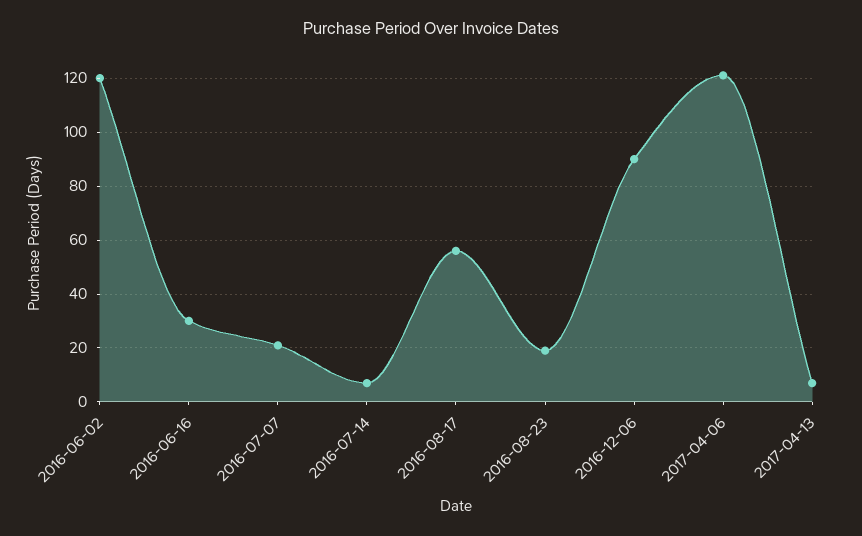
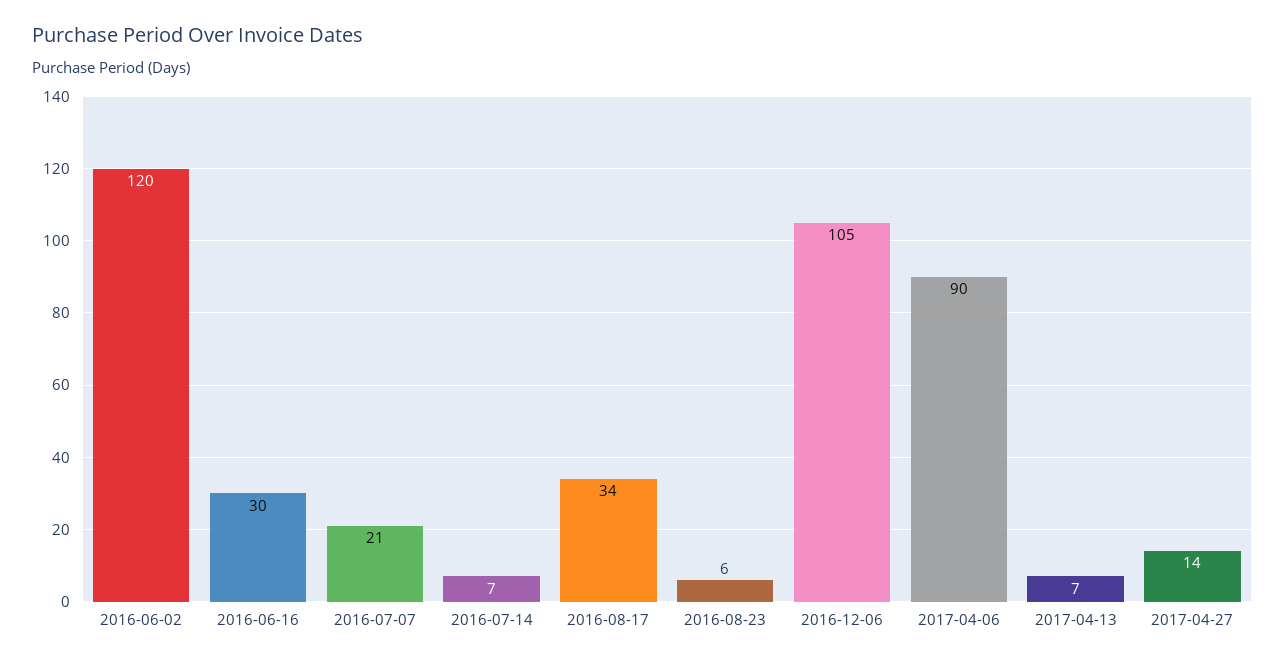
2016-08-17: 55 -> 34
2016-08-23: 20 -> 6
2016-12-06: 90 -> 105
2017-04-06: 120 -> 90
2017-04-27: none -> 14

